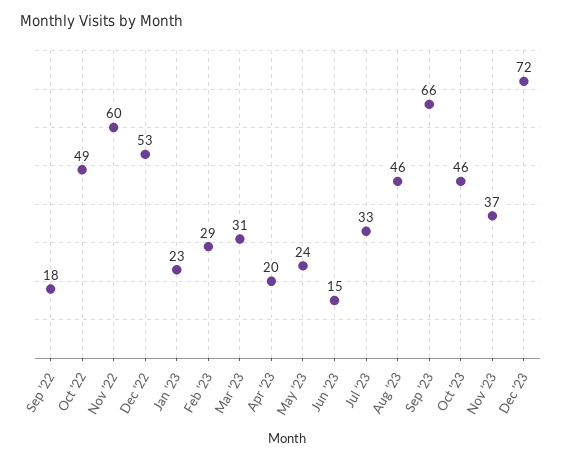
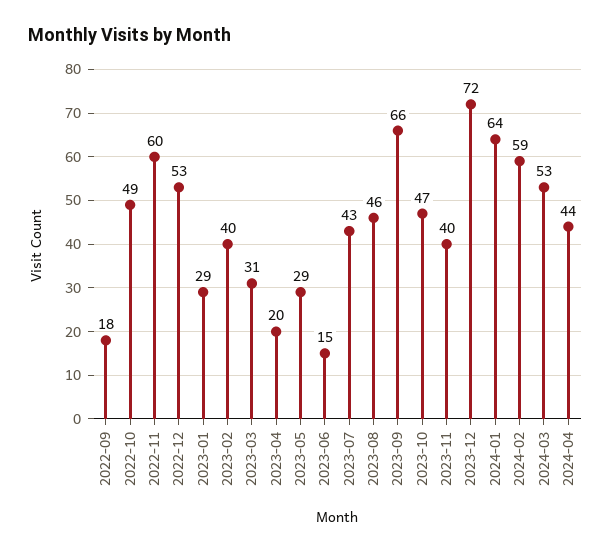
Jan '23: 23 -> 29
Feb '23: 29 -> 40
May '23: 24 -> 29
Jul '23: 33 -> 43
Oct '23: 46 -> 47
Nov '23: 37 -> 40
2024-01: none -> 64
2024-02: none -> 59
2024-03: none -> 53
2024-04: none -> 44

